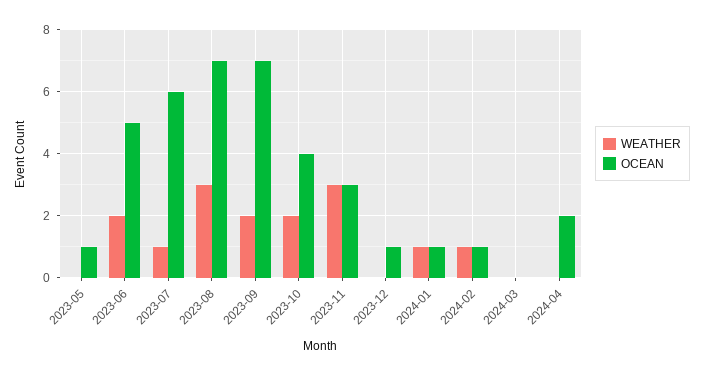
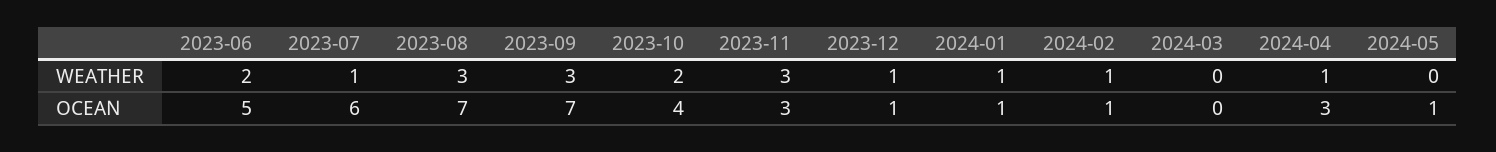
WEATHER, 2023-05: 0 -> none
OCEAN, 2023-05: 1 -> none
WEATHER, 2023-09: 2 -> 3
WEATHER, 2023-12: 0 -> 1
WEATHER, 2024-04: 0 -> 1
OCEAN, 2024-04: 2 -> 3
WEATHER, 2024-05: none -> 0
OCEAN, 2024-05: none -> 1

